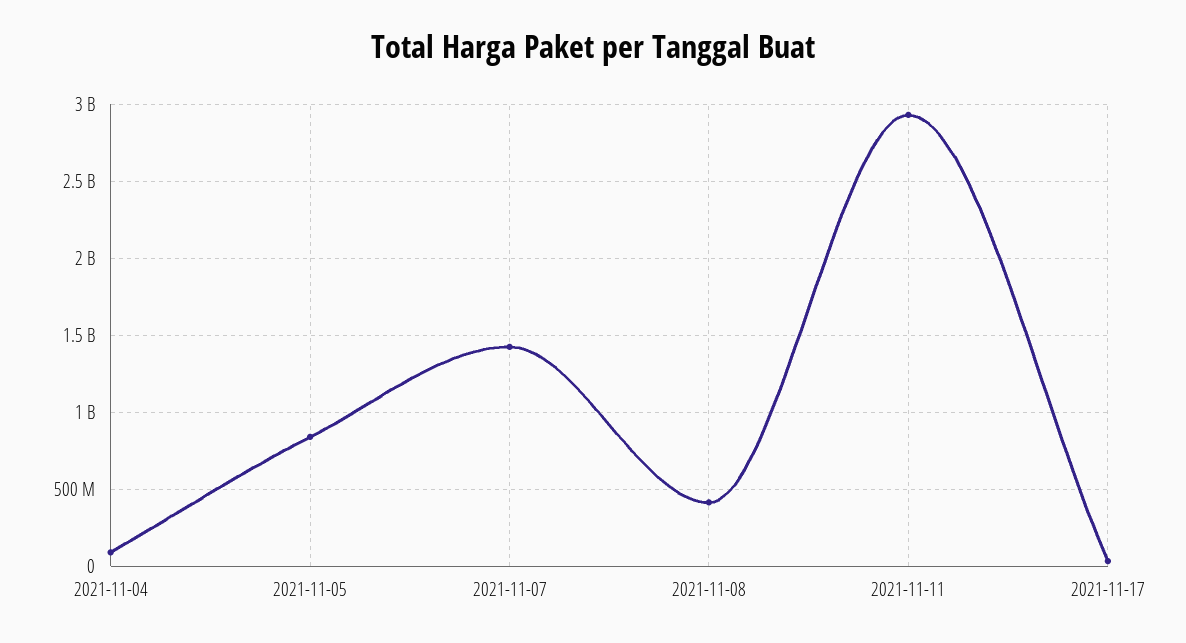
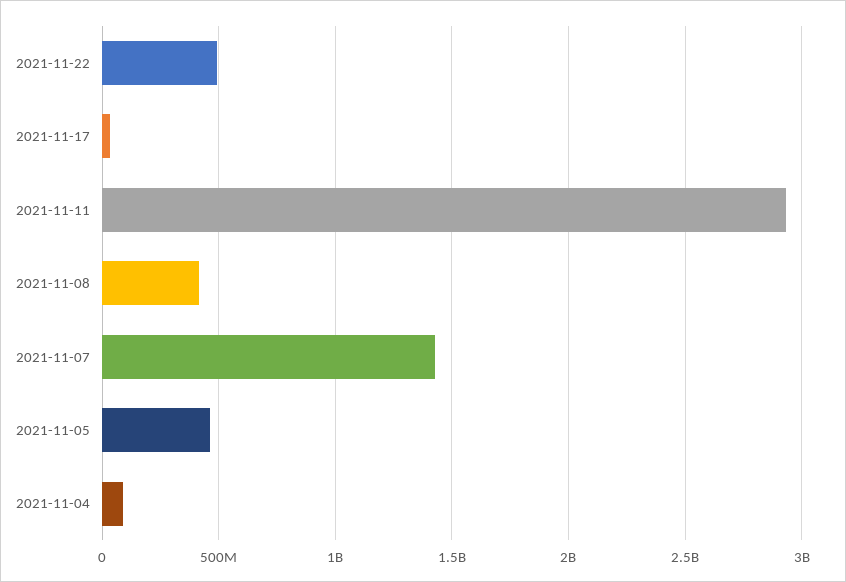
2021-11-05: 850000000 -> 450000000
2021-11-22: none -> 500000000

